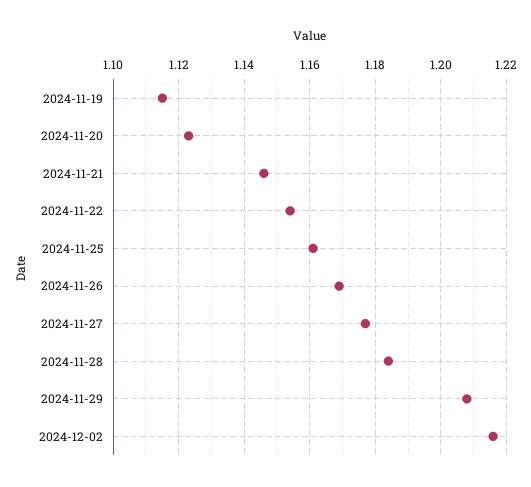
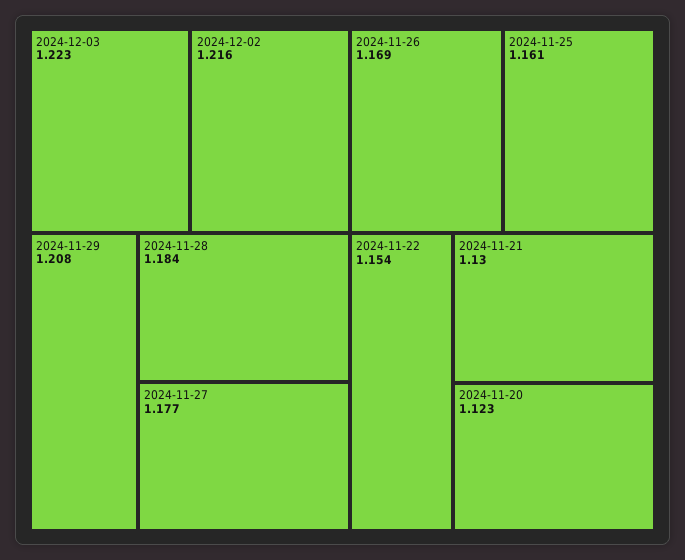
2024-11-19: 1.115 -> none
2024-11-21: 1.145 -> 1.13
2024-12-03: none -> 1.223

